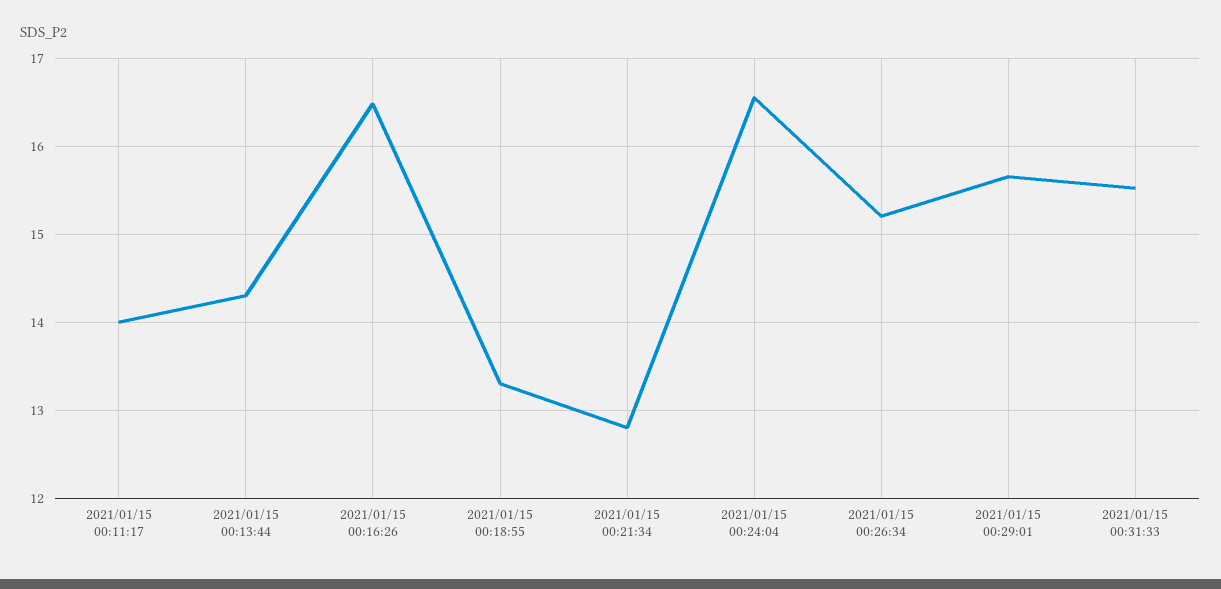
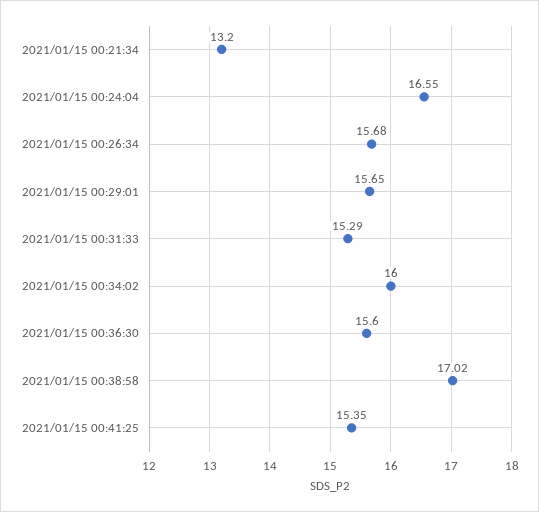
2021/01/15 00:11:17: 14 -> none
2021/01/15 00:13:44: 14.3 -> none
2021/01/15 00:16:26: 16.5 -> none
2021/01/15 00:18:55: 13.3 -> none
2021/01/15 00:21:34: 12.8 -> 13.2
2021/01/15 00:26:34: 15.2 -> 15.68
2021/01/15 00:31:33: 15.5 -> 15.29
2021/01/15 00:34:02: none -> 16
2021/01/15 00:36:30: none -> 15.6
2021/01/15 00:38:58: none -> 17.02
2021/01/15 00:41:25: none -> 15.35

